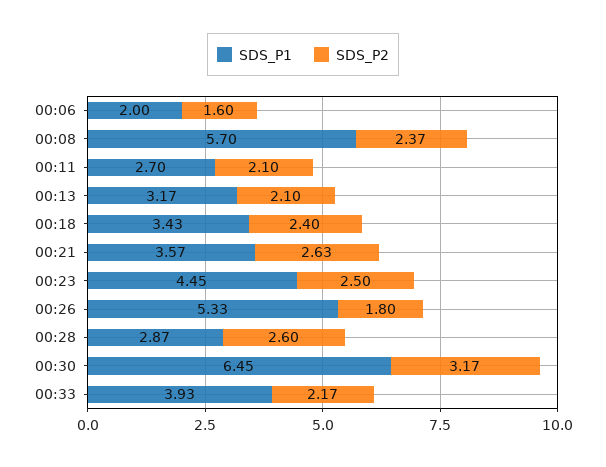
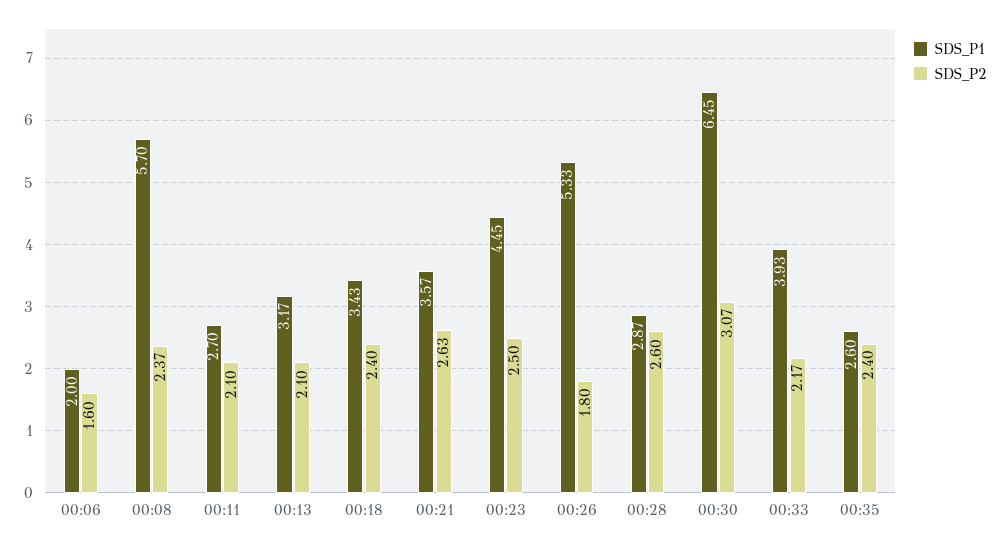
SDS_P2, 00:30: 3.17 -> 3.07
SDS_P1, 00:35: none -> 2.6
SDS_P2, 00:35: none -> 2.4

